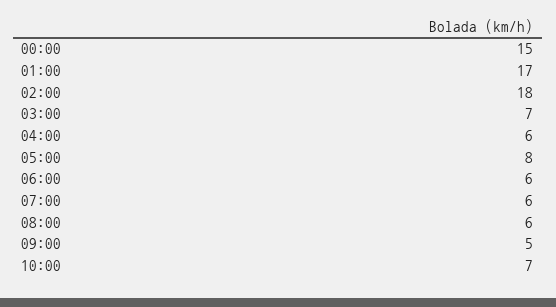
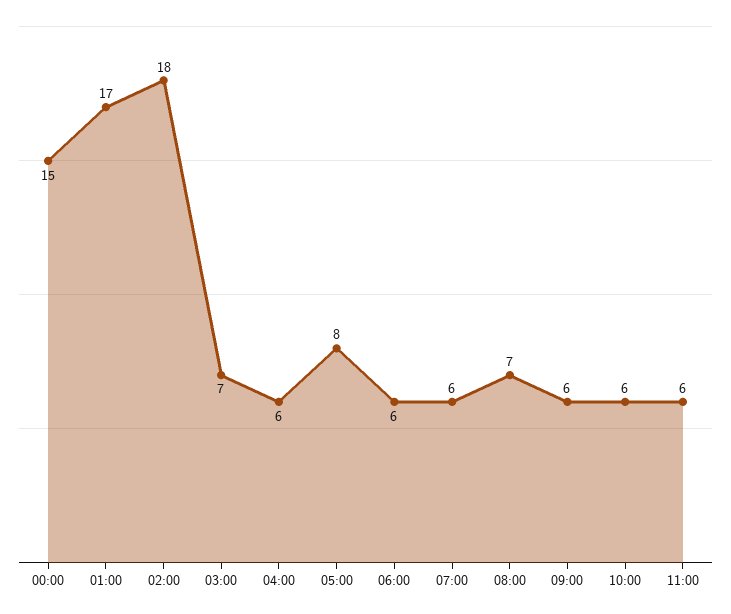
08:00: 6 -> 7
09:00: 5 -> 6
10:00: 7 -> 6
11:00: none -> 6

